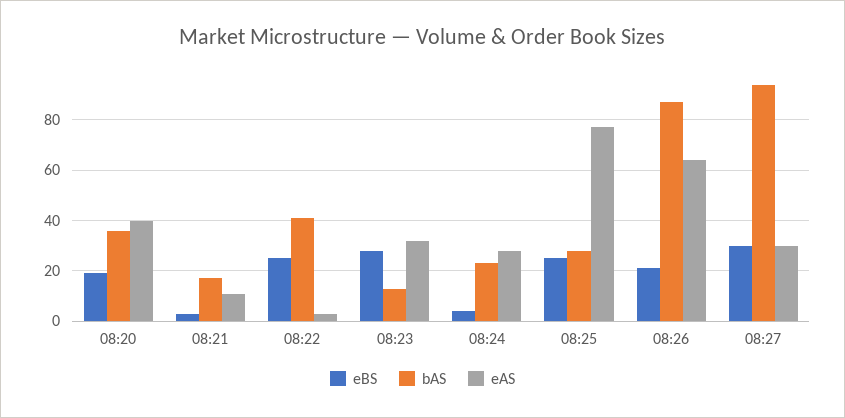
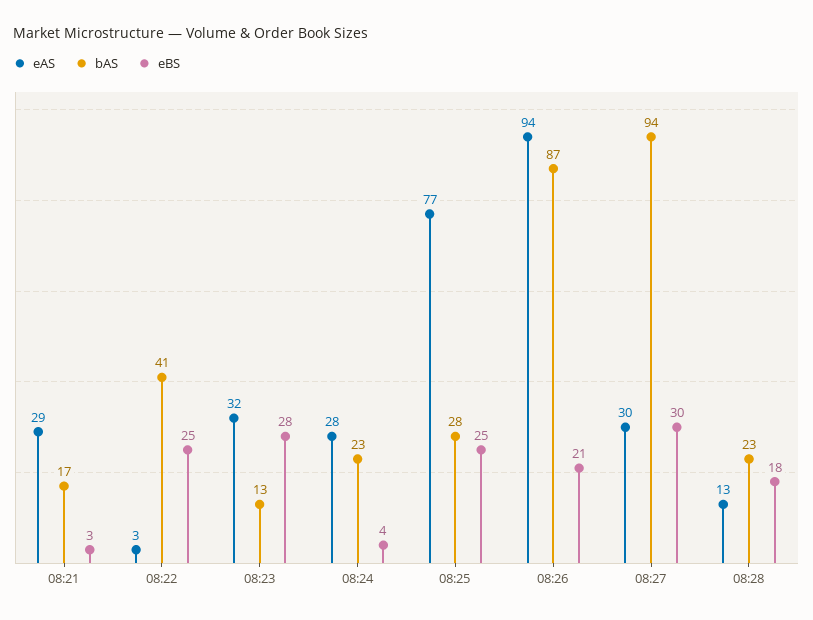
eBS, 08:20: 20 -> none
bAS, 08:20: 35 -> none
eAS, 08:20: 40 -> none
eAS, 08:21: 10 -> 29
eAS, 08:26: 65 -> 94
eAS, 08:28: none -> 13
bAS, 08:28: none -> 23
eBS, 08:28: none -> 18

